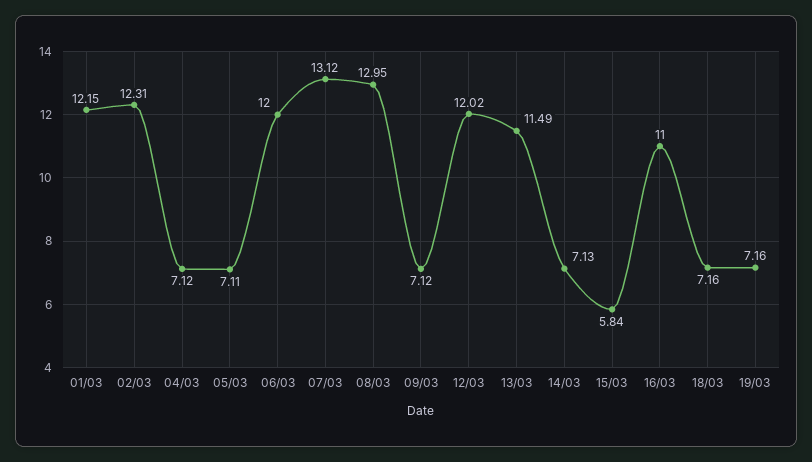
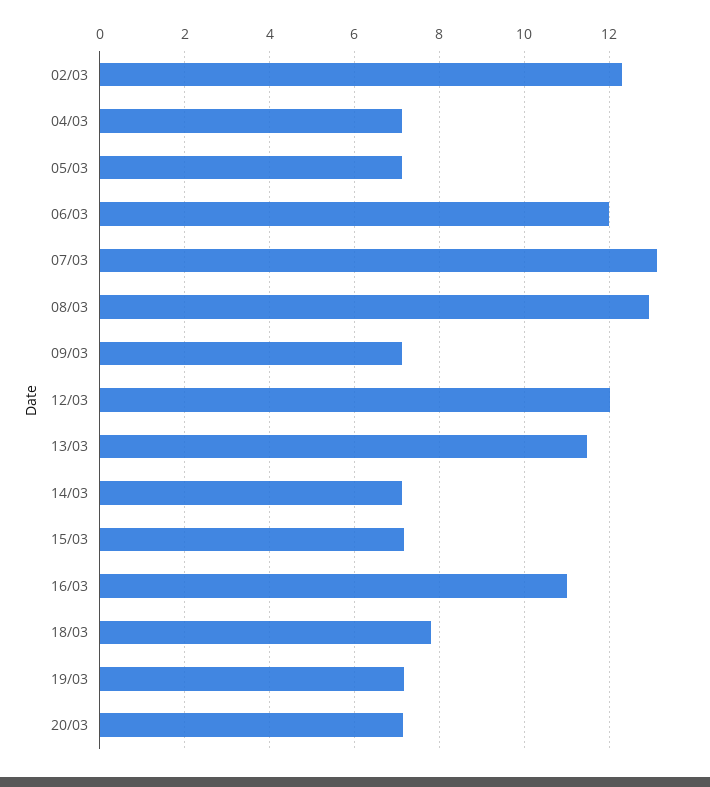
01/03: 12.15 -> none
15/03: 5.84 -> 7.2
18/03: 7.16 -> 7.8
20/03: none -> 7.2

